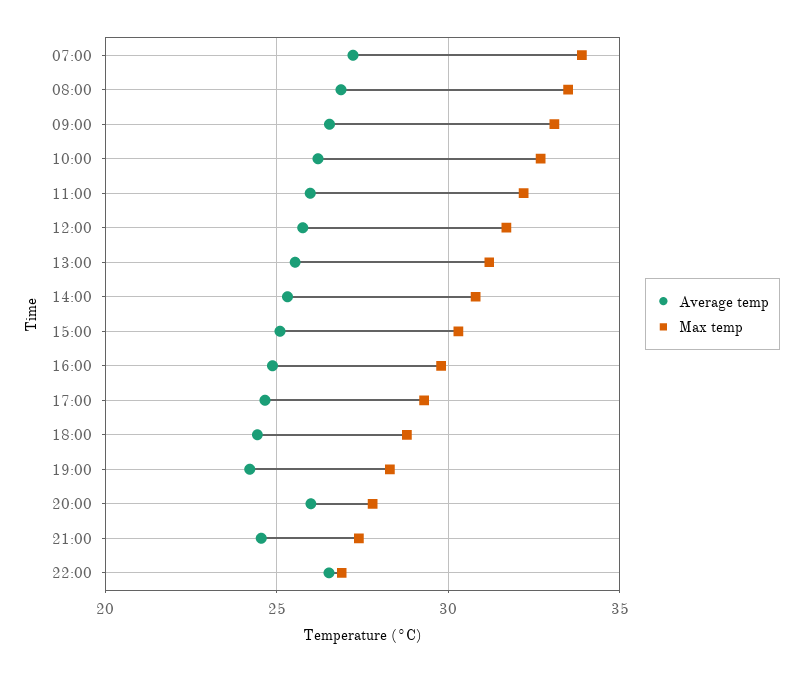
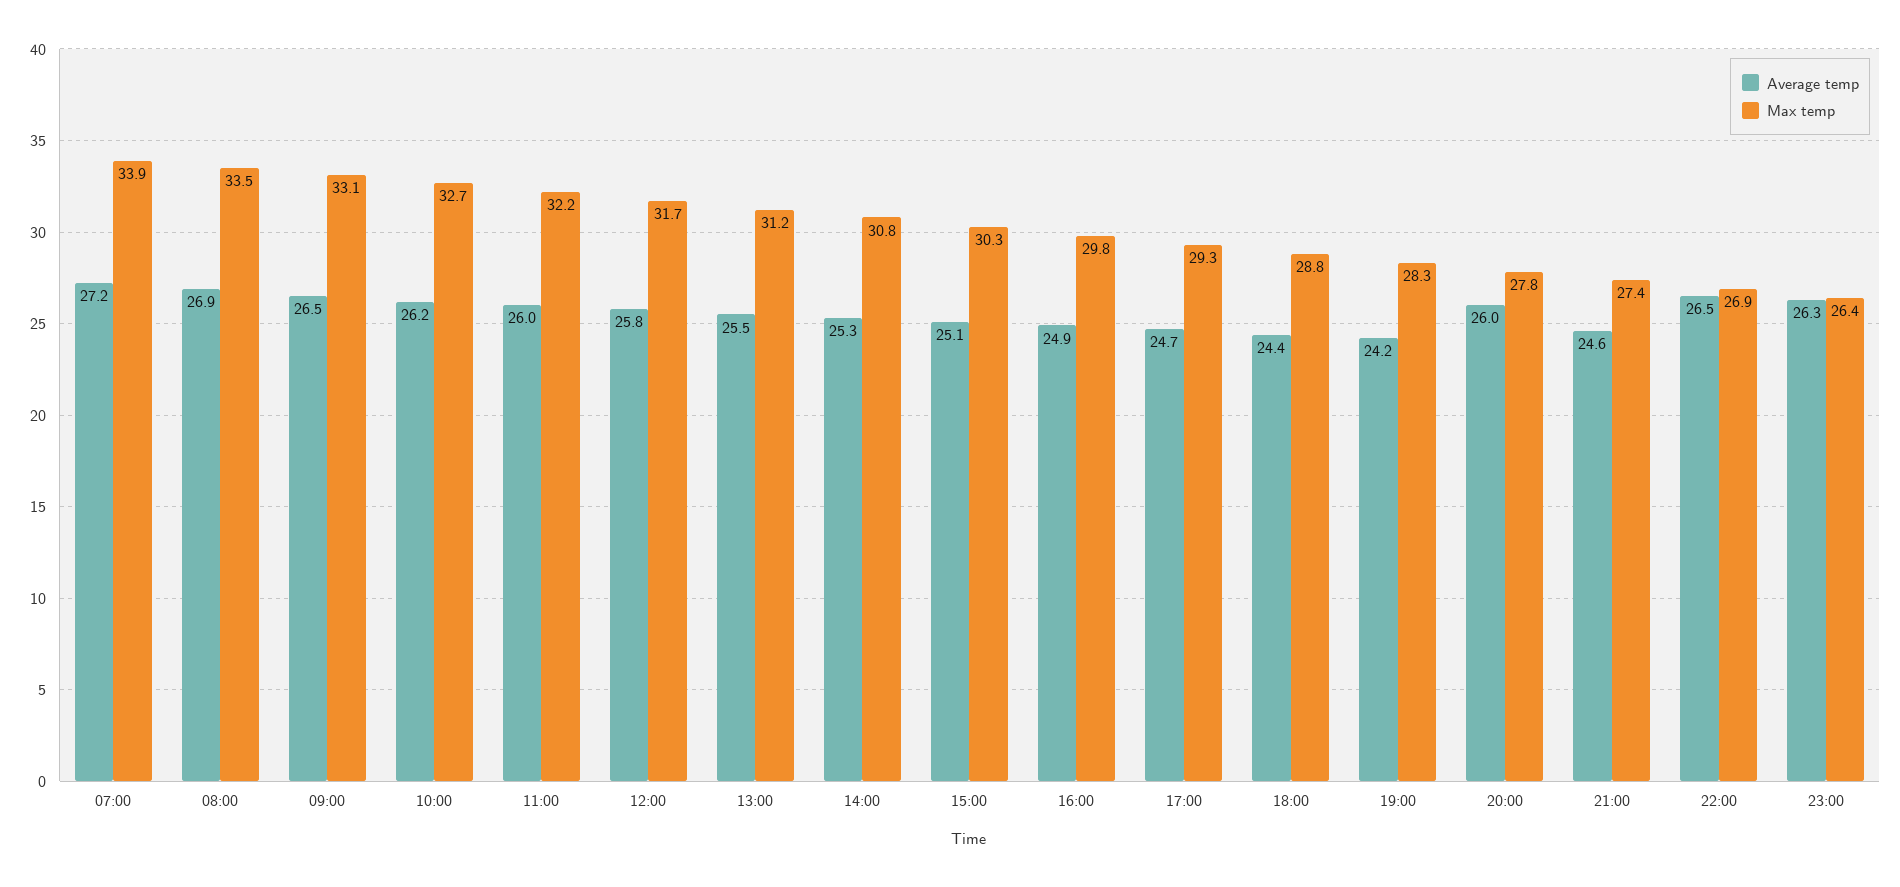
Average temp, 23:00: none -> 26.3
Max temp, 23:00: none -> 26.4

